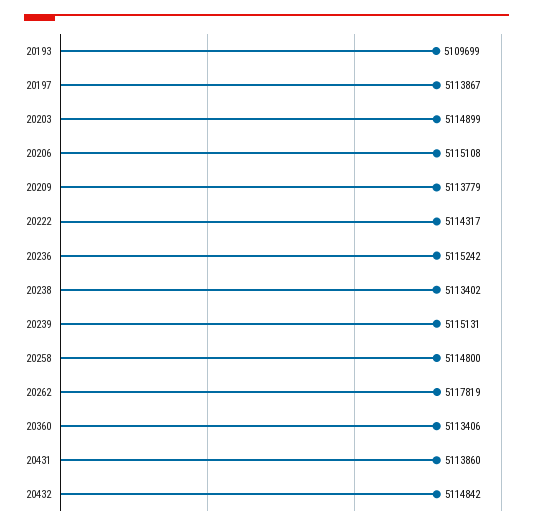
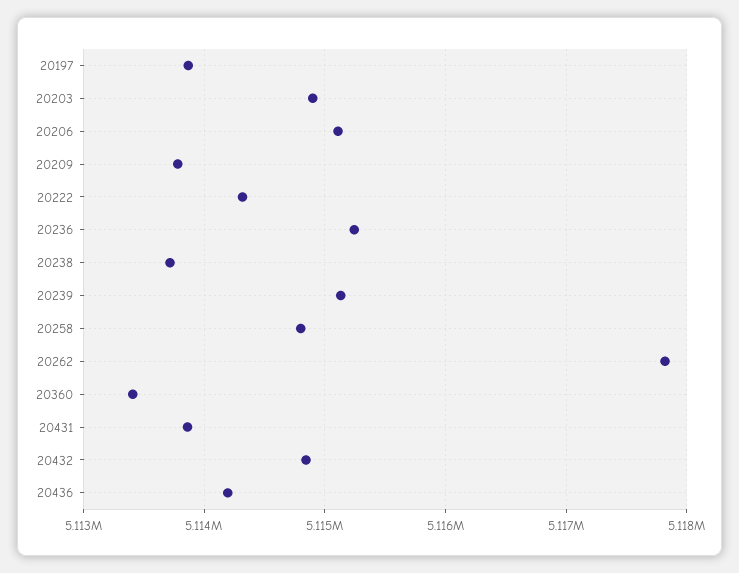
20193: 5109699 -> none
20238: 5113402 -> 5113700
20436: none -> 5114200

